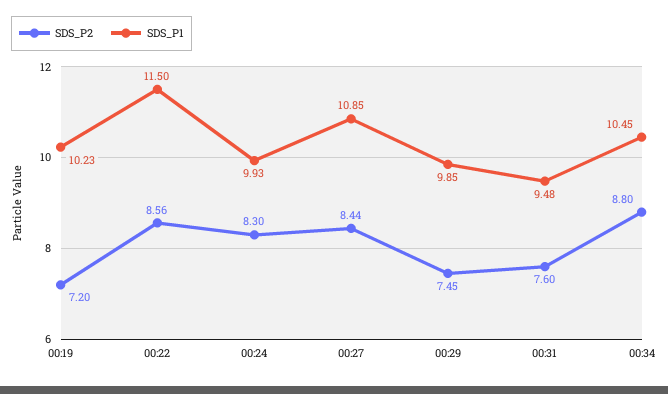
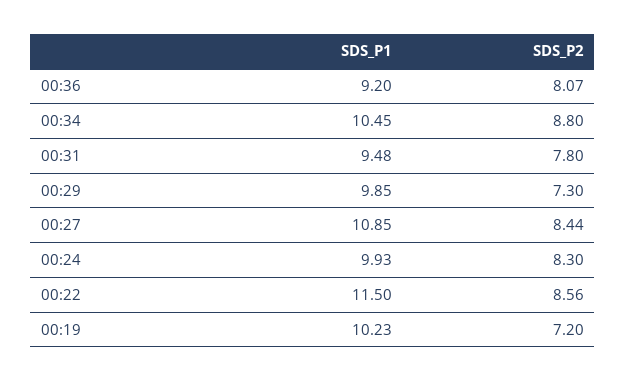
SDS_P2, 00:29: 7.45 -> 7.3
SDS_P2, 00:31: 7.6 -> 7.8
SDS_P1, 00:36: none -> 9.2
SDS_P2, 00:36: none -> 8.07

